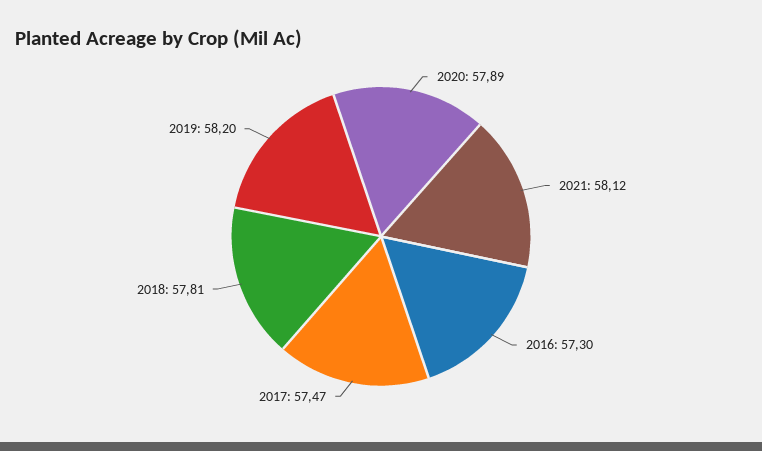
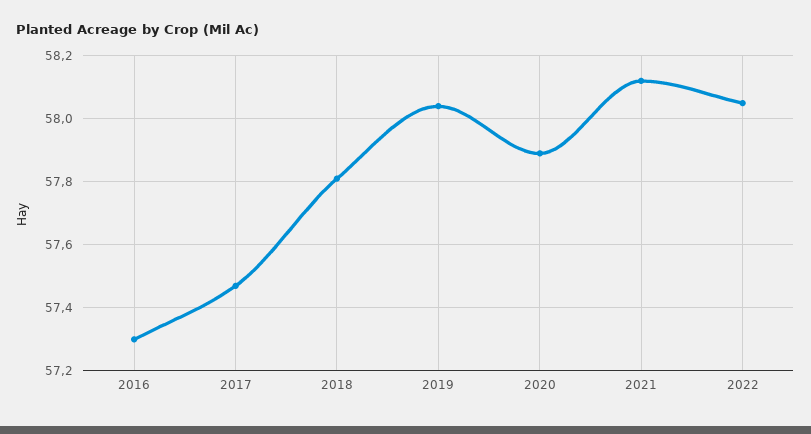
2019: 58.2 -> 58.05
2022: none -> 58.05

